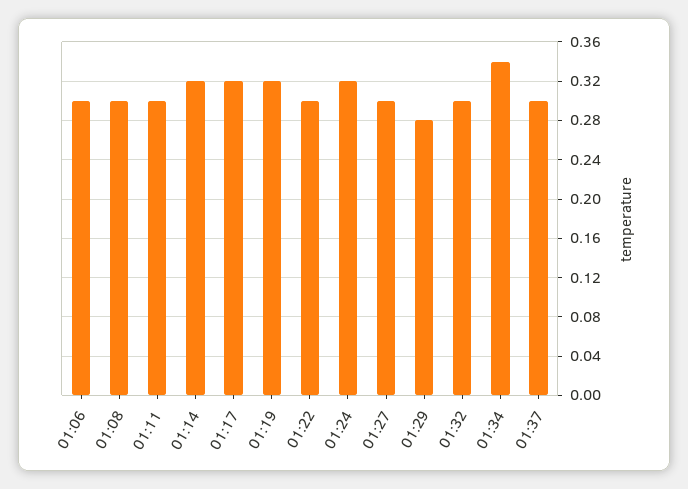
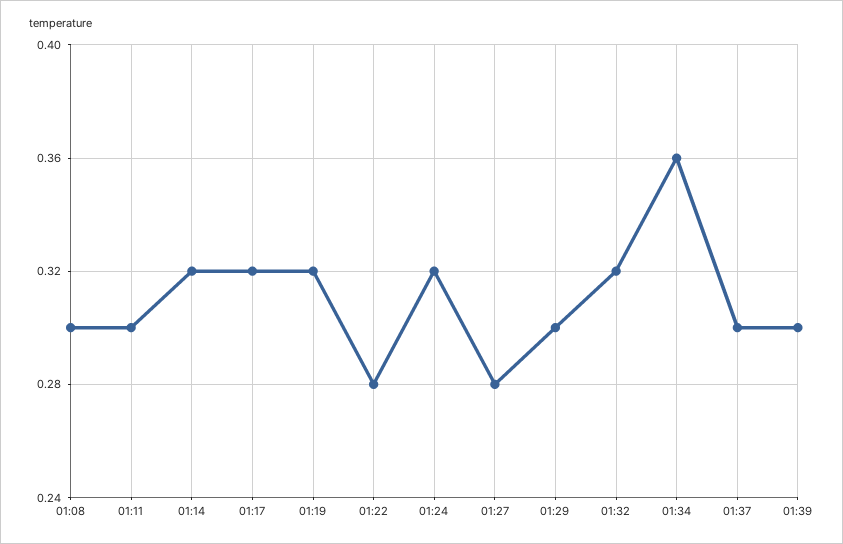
01:06: 0.3 -> none
01:22: 0.3 -> 0.28
01:27: 0.3 -> 0.28
01:29: 0.28 -> 0.3
01:32: 0.3 -> 0.32
01:34: 0.34 -> 0.36
01:39: none -> 0.3

